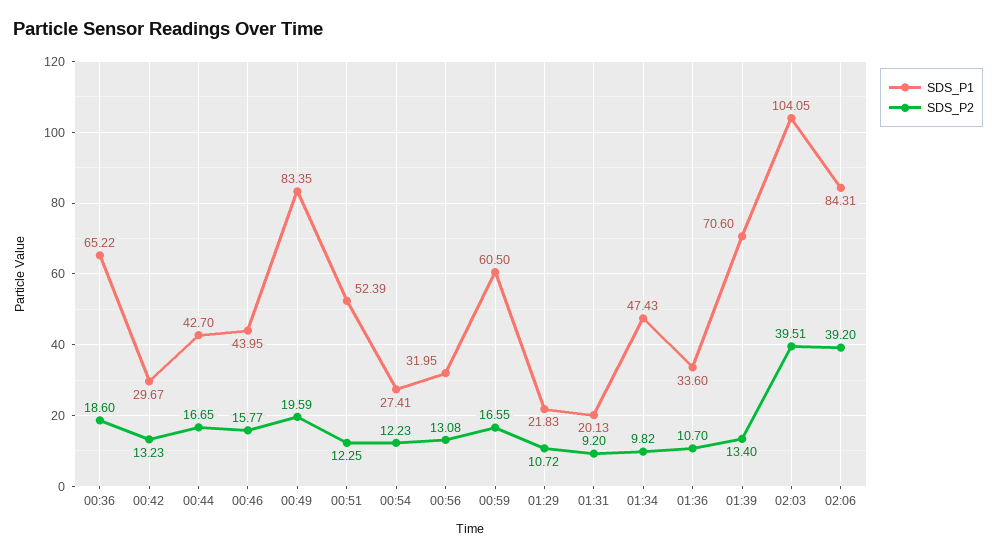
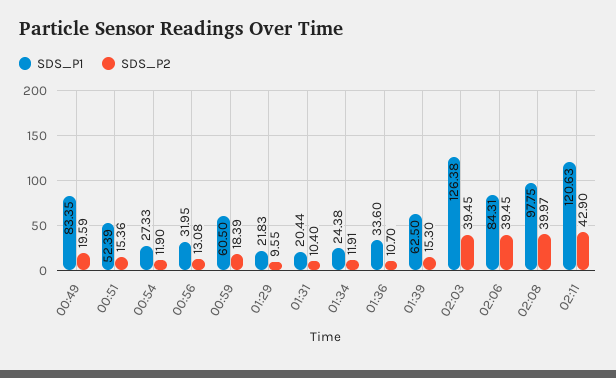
SDS_P1, 00:36: 65.22 -> none
SDS_P2, 00:36: 18.6 -> none
SDS_P1, 00:42: 29.67 -> none
SDS_P2, 00:42: 13.23 -> none
SDS_P1, 00:44: 42.7 -> none
SDS_P2, 00:44: 16.65 -> none
SDS_P1, 00:46: 43.95 -> none
SDS_P2, 00:46: 15.77 -> none
SDS_P2, 00:51: 12.25 -> 15.36
SDS_P1, 00:54: 27.41 -> 27.33
SDS_P2, 00:54: 12.23 -> 11.9
SDS_P2, 00:59: 16.55 -> 18.39
SDS_P2, 01:29: 10.72 -> 9.55
SDS_P1, 01:31: 20.13 -> 20.44
SDS_P2, 01:31: 9.2 -> 10.4
SDS_P1, 01:34: 47.43 -> 24.38
SDS_P2, 01:34: 9.82 -> 11.91
SDS_P1, 01:39: 70.6 -> 62.5
SDS_P2, 01:39: 13.4 -> 15.3
SDS_P1, 02:03: 104.05 -> 126.38
SDS_P2, 02:03: 39.51 -> 39.45
SDS_P2, 02:06: 39.2 -> 39.45
SDS_P1, 02:08: none -> 97.75
SDS_P2, 02:08: none -> 39.97
SDS_P1, 02:11: none -> 120.63
SDS_P2, 02:11: none -> 42.9

